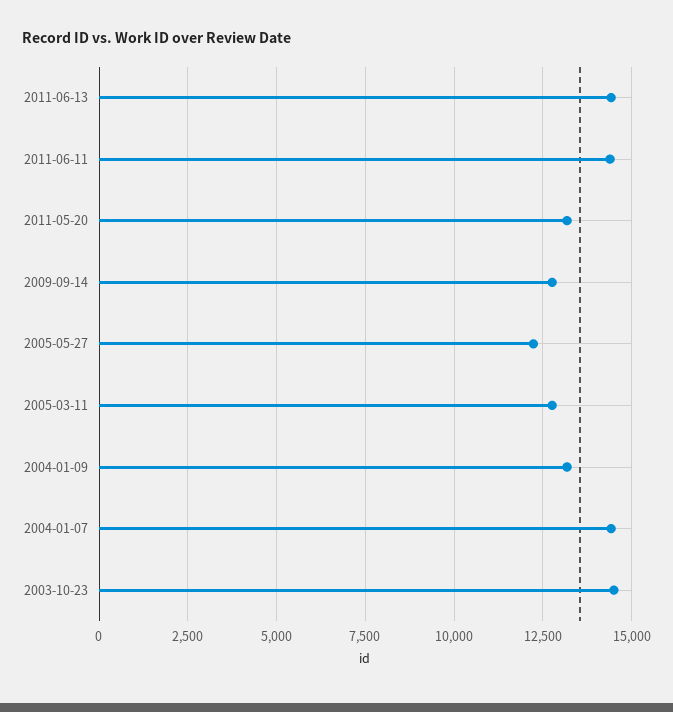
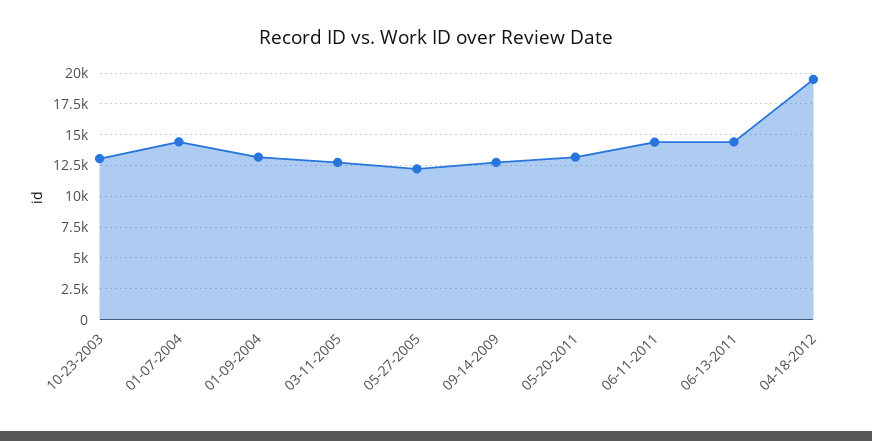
2003-10-23: 14500 -> 13000
04-18-2012: none -> 19500

